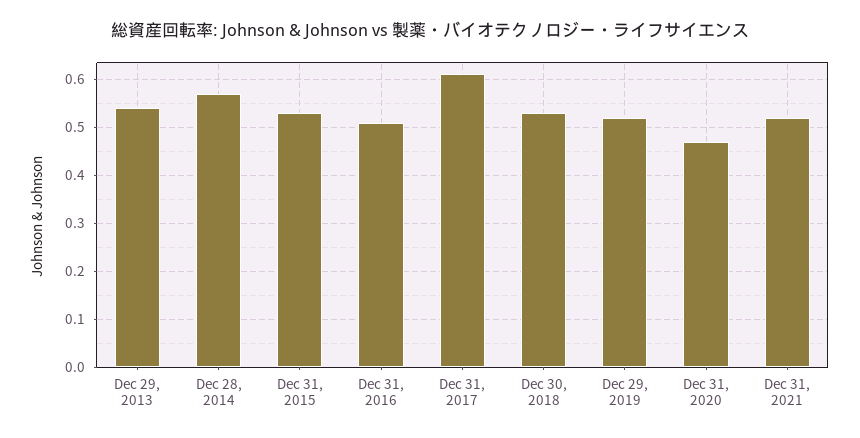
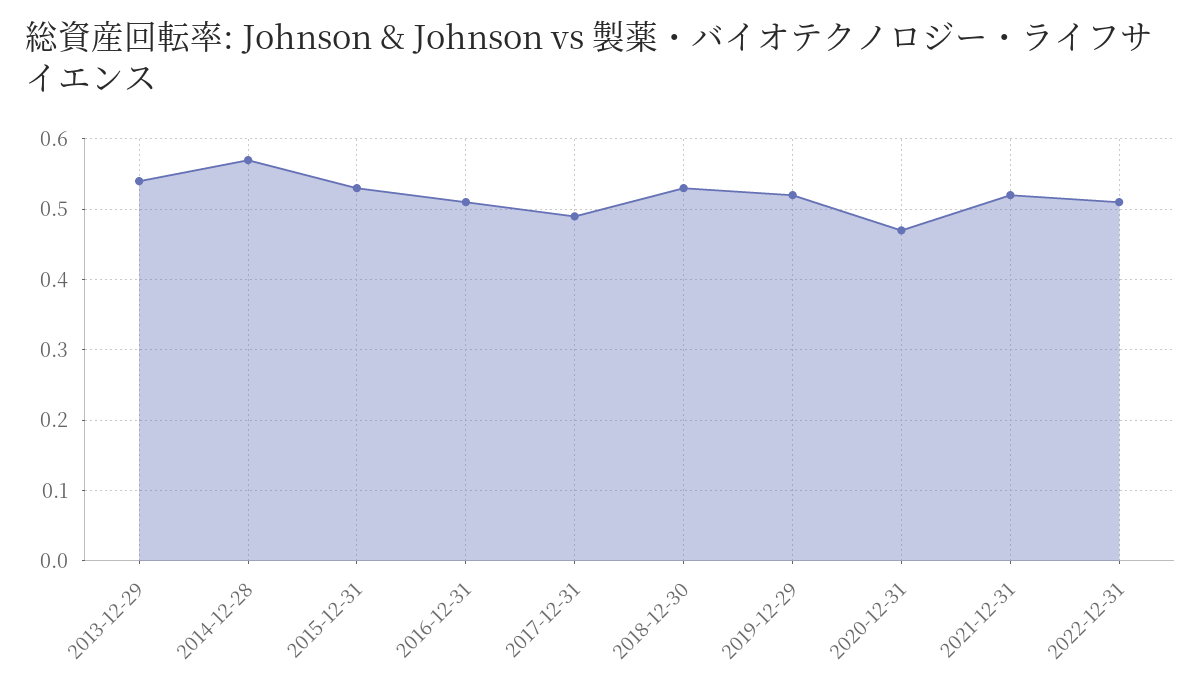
Dec 31, 2017: 0.6 -> 0.49
2022-12-31: none -> 0.51

